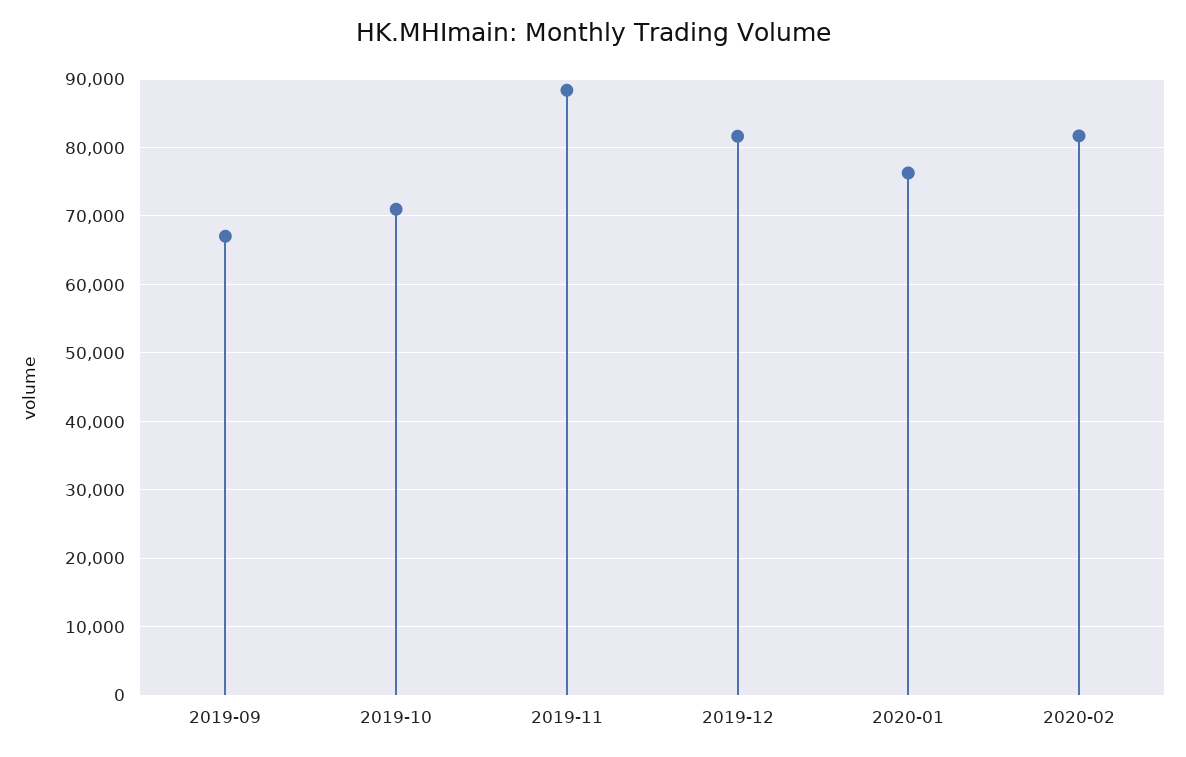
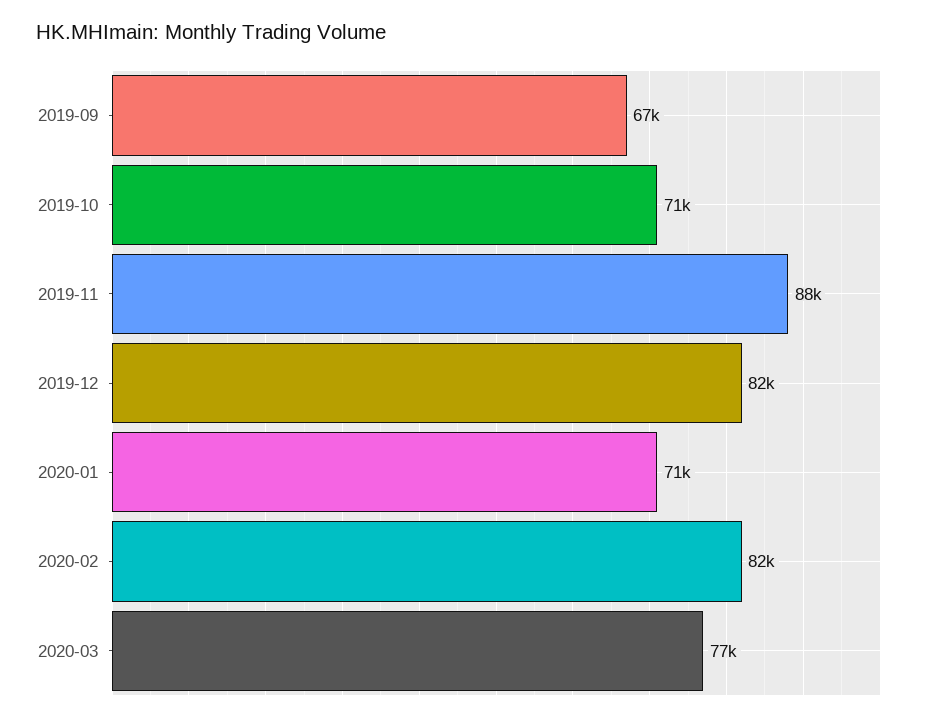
2020-01: 76000 -> 71000
2020-03: none -> 77000

